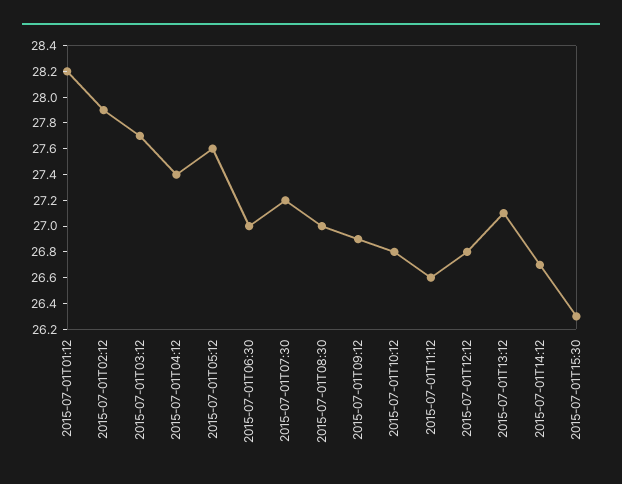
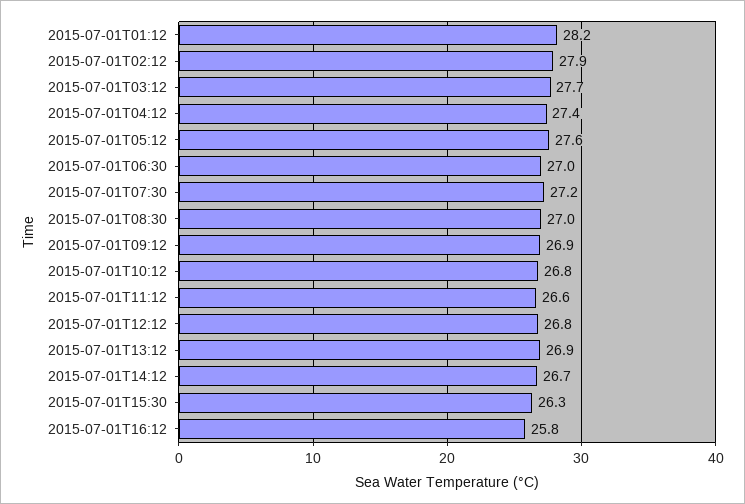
2015-07-01T13:12: 27.1 -> 26.9
2015-07-01T16:12: none -> 25.8

